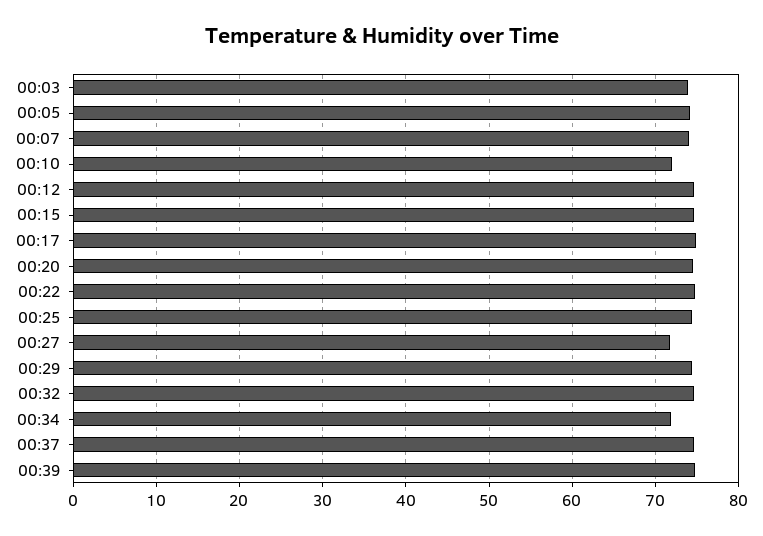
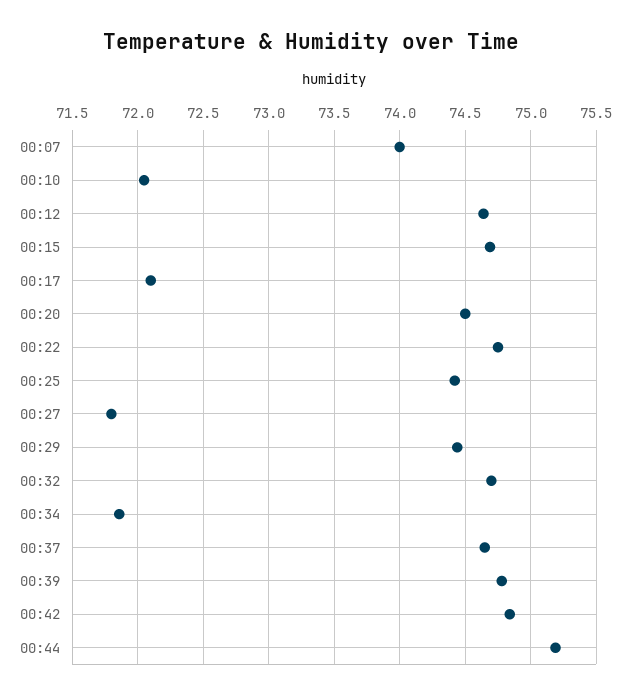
00:03: 74 -> none
00:05: 74 -> none
00:17: 75 -> 72.1
00:42: none -> 74.85
00:44: none -> 75.2

